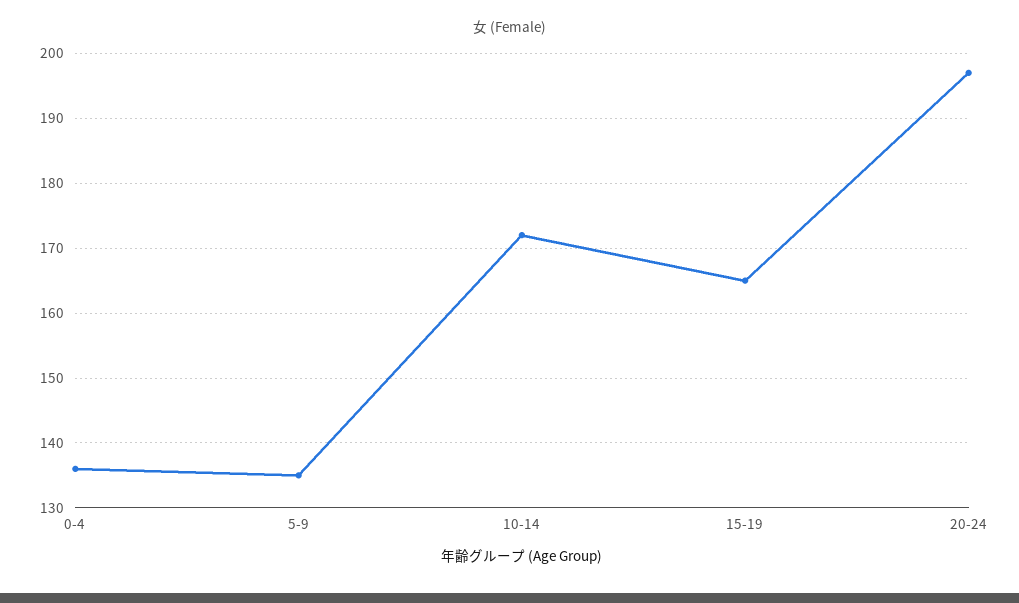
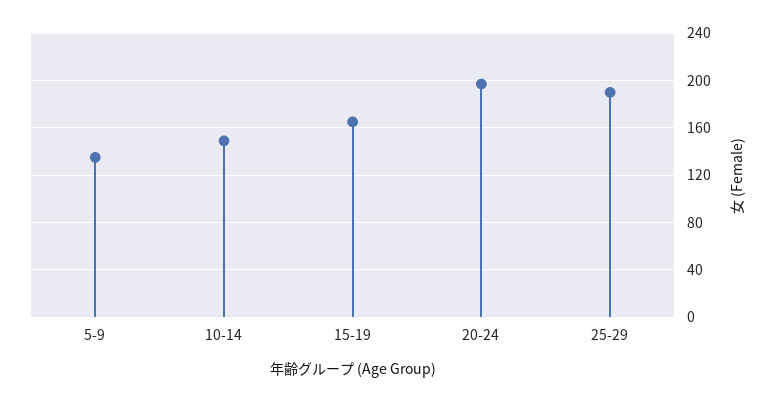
0-4: 136 -> none
10-14: 172 -> 150
25-29: none -> 190

